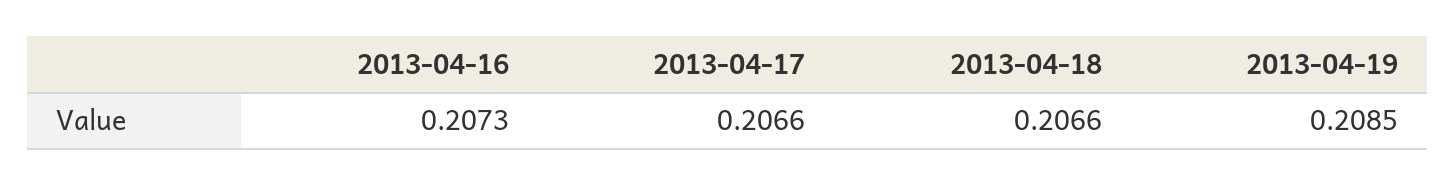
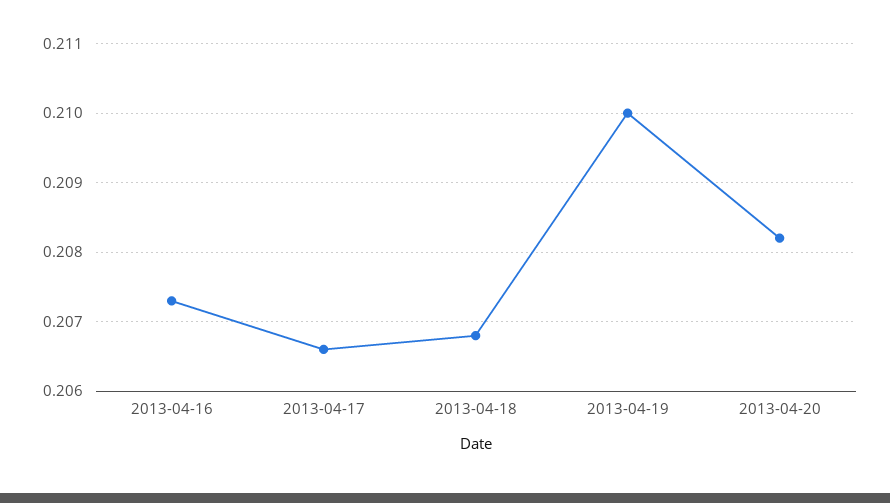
2013-04-18: 0.2066 -> 0.2068
2013-04-19: 0.2085 -> 0.21
2013-04-20: none -> 0.2082

